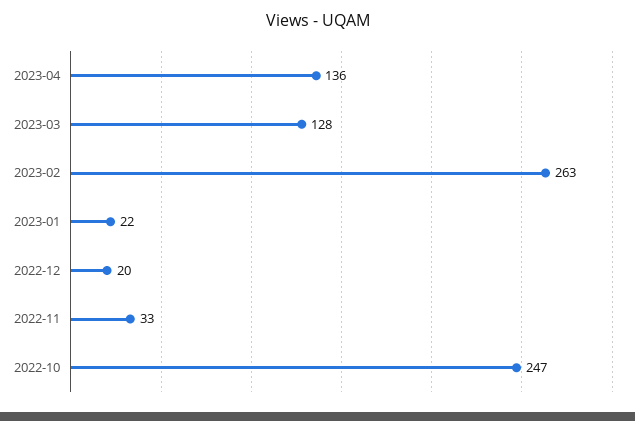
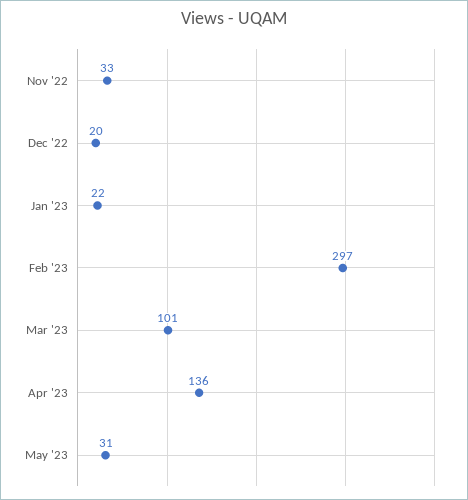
2023-03: 128 -> 101
2023-02: 263 -> 297
2022-10: 247 -> none
May '23: none -> 31

